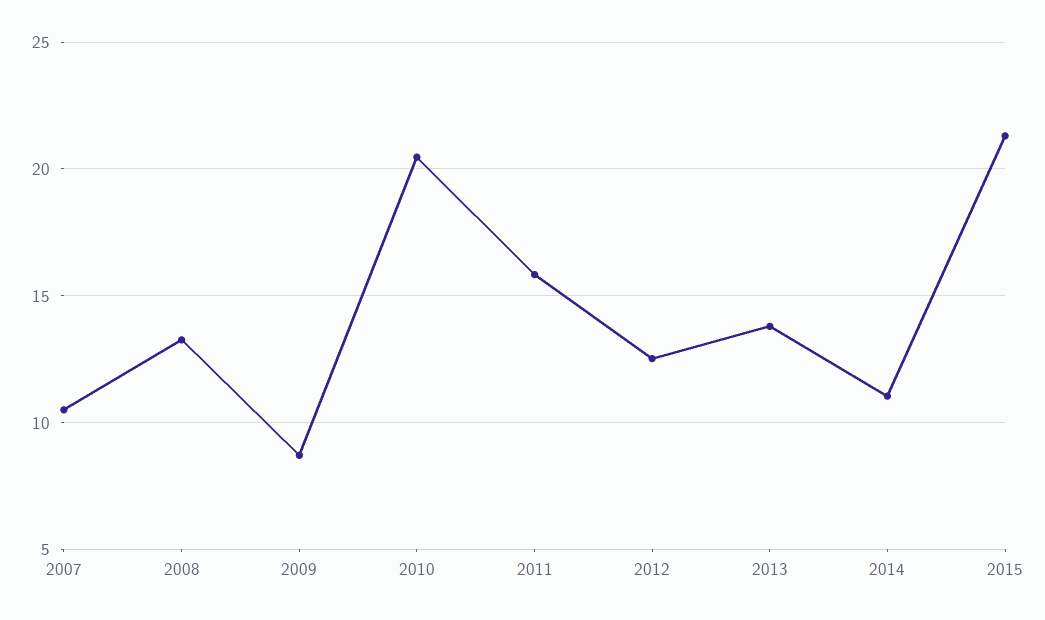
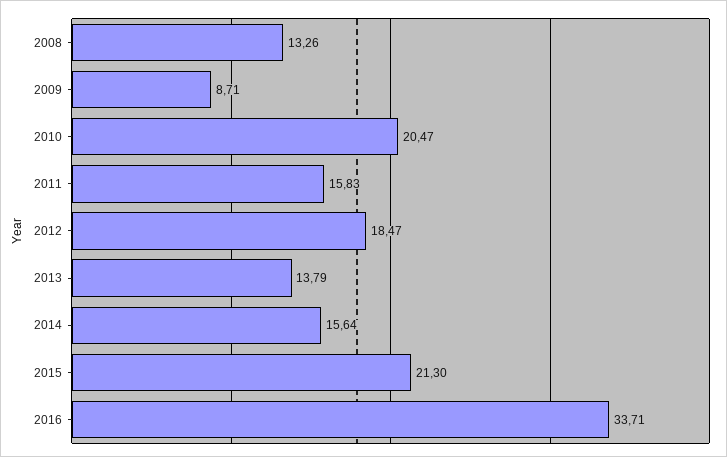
2007: 10.5 -> none
2012: 12.5 -> 18.47
2014: 11 -> 15.64
2016: none -> 33.71

